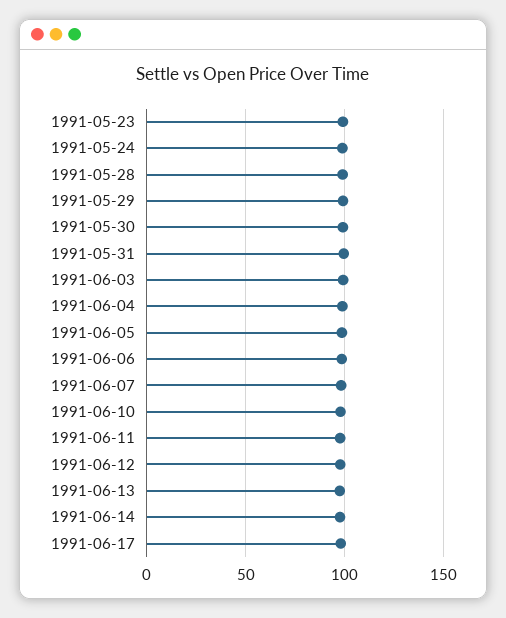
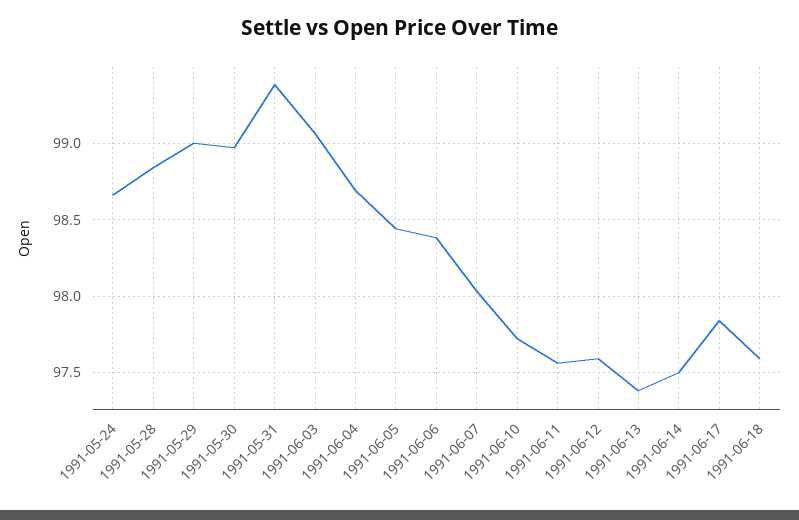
1991-05-23: 100 -> none
1991-06-18: none -> 97.6

